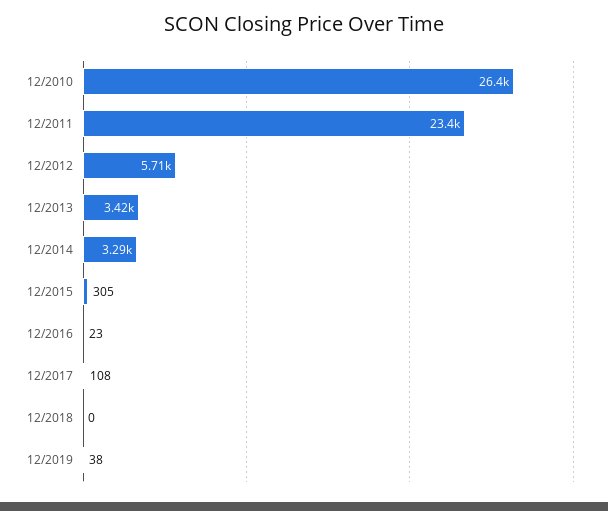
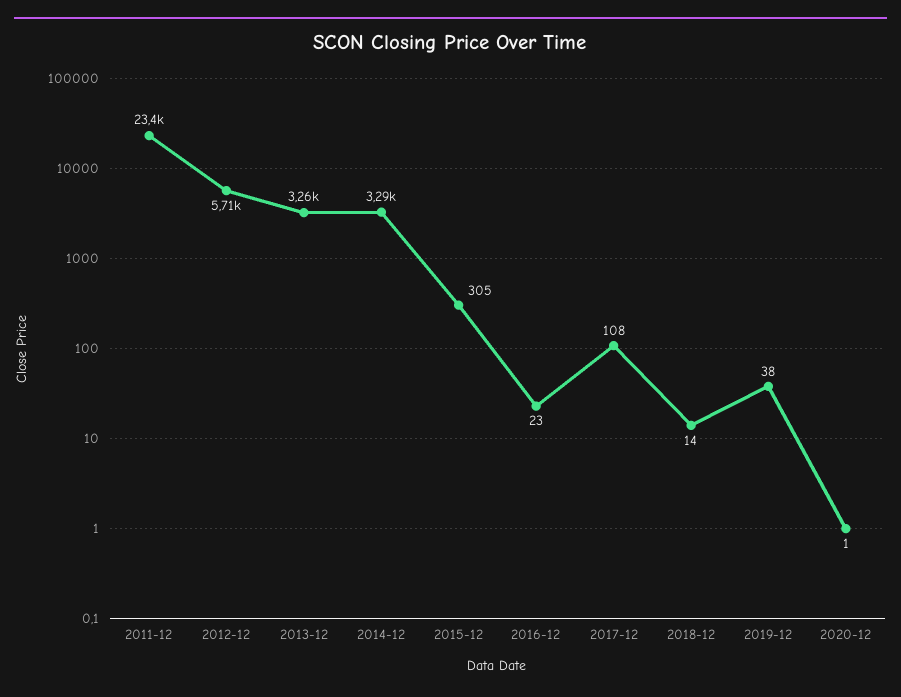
12/2010: 26400 -> none
12/2013: 3420 -> 3260
12/2018: 0 -> 14
2020-12: none -> 1

